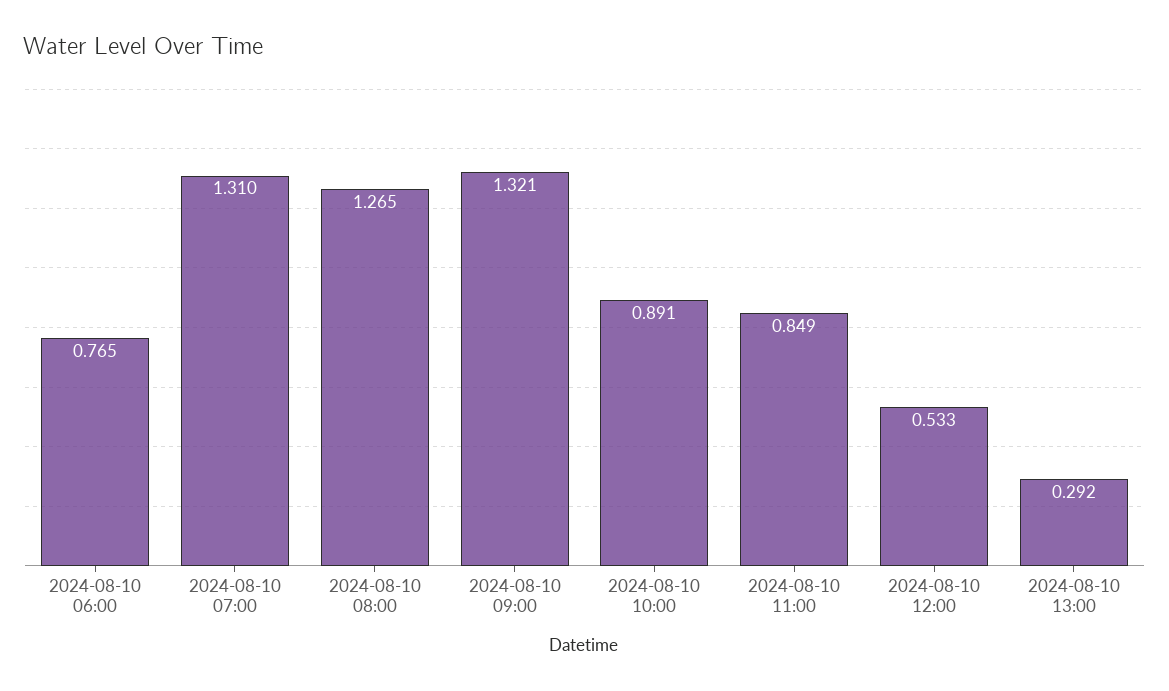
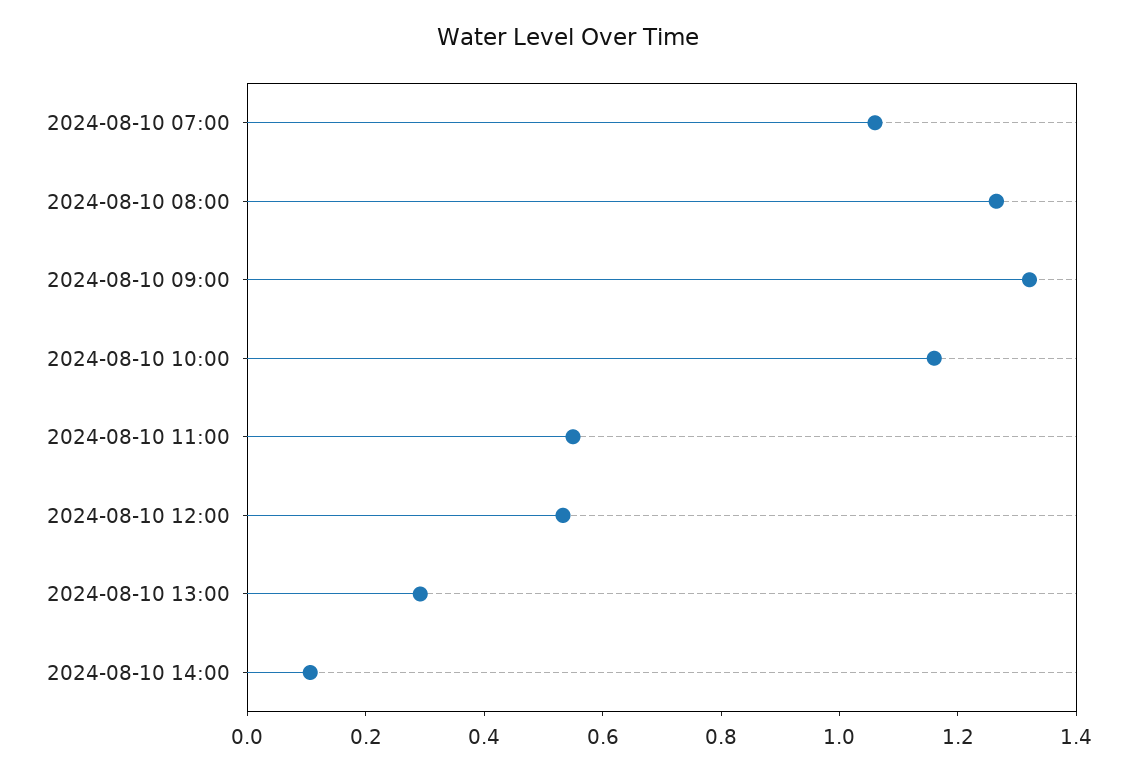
2024-08-10 06:00: 0.765 -> none
2024-08-10 07:00: 1.31 -> 1.05
2024-08-10 10:00: 0.891 -> 1.15
2024-08-10 11:00: 0.849 -> 0.55
2024-08-10 14:00: none -> 0.1

